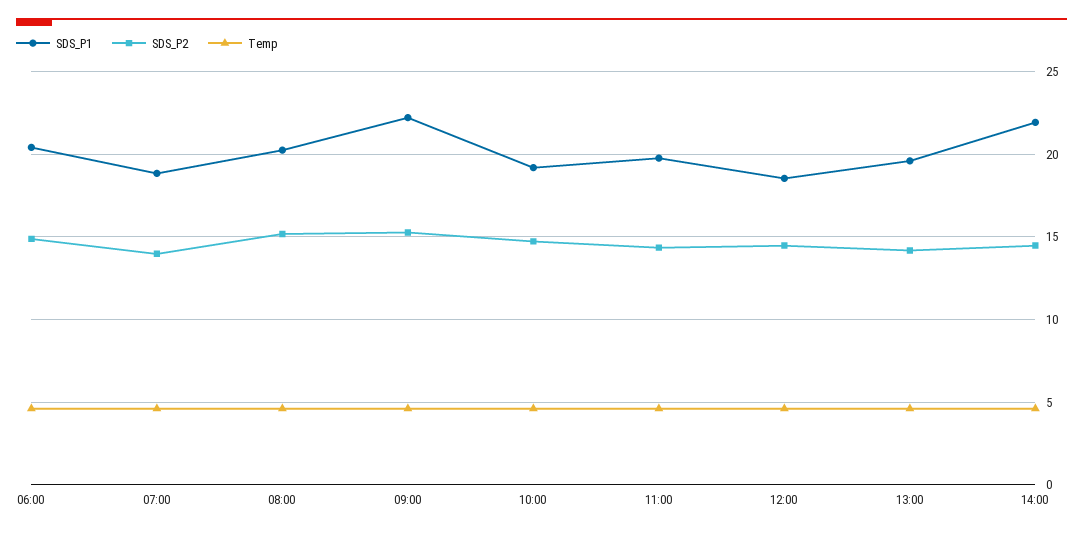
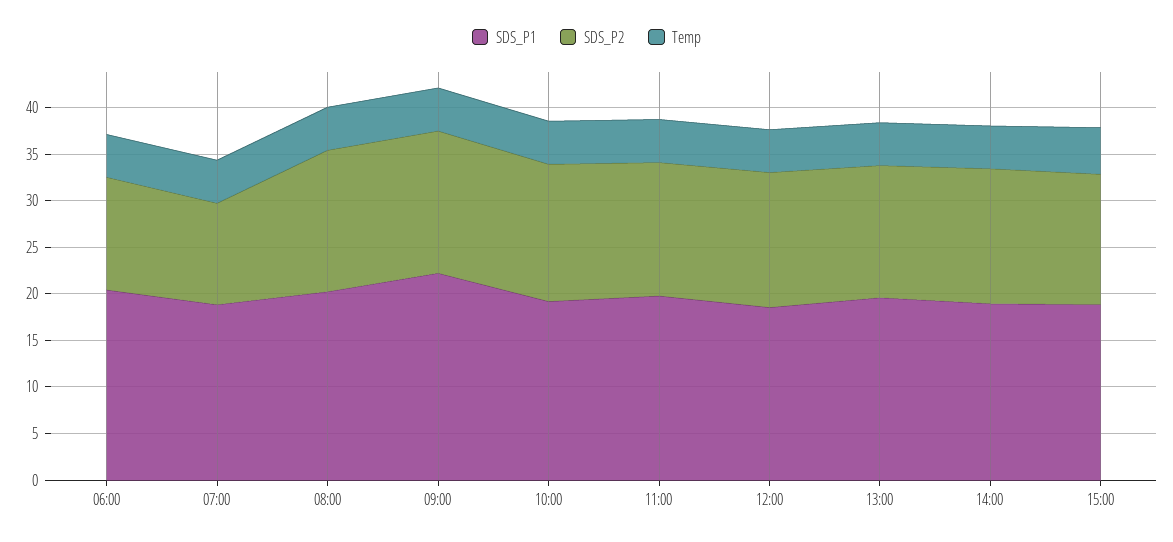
SDS_P2, 06:00: 15 -> 12
SDS_P2, 07:00: 14 -> 11
SDS_P1, 14:00: 22 -> 19
SDS_P1, 15:00: none -> 19
SDS_P2, 15:00: none -> 14
Temp, 15:00: none -> 5

